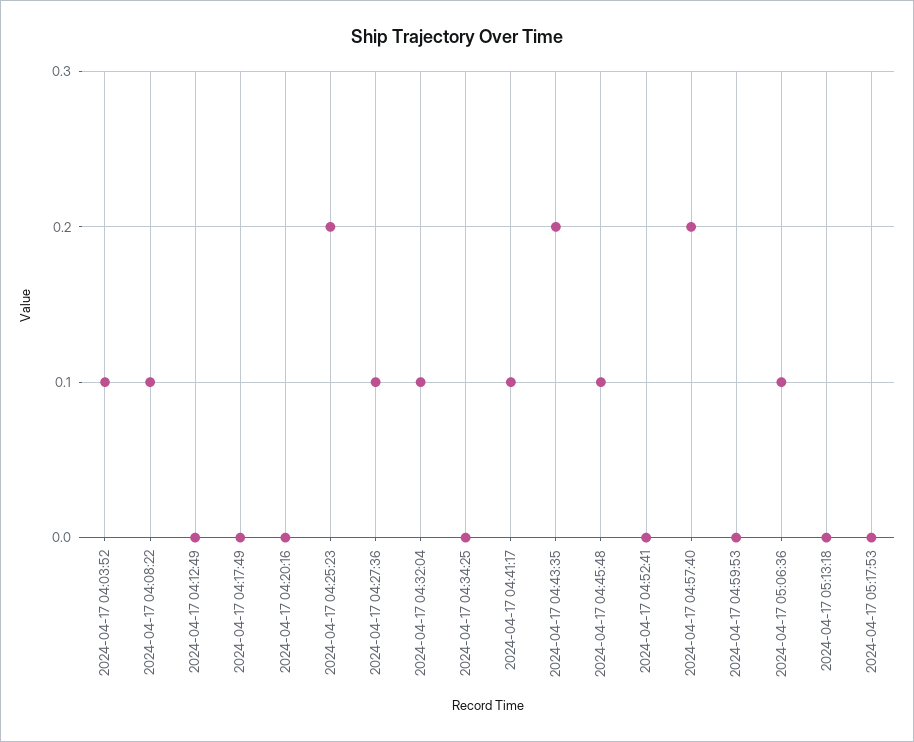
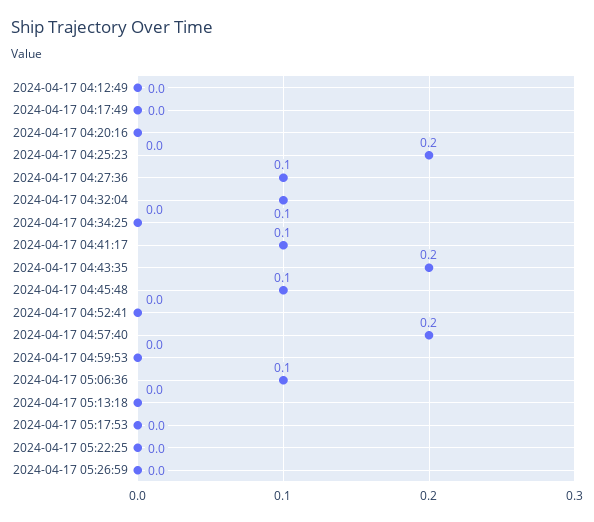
2024-04-17 04:03:52: 0.1 -> none
2024-04-17 04:08:22: 0.1 -> none
2024-04-17 05:22:25: none -> 0
2024-04-17 05:26:59: none -> 0

